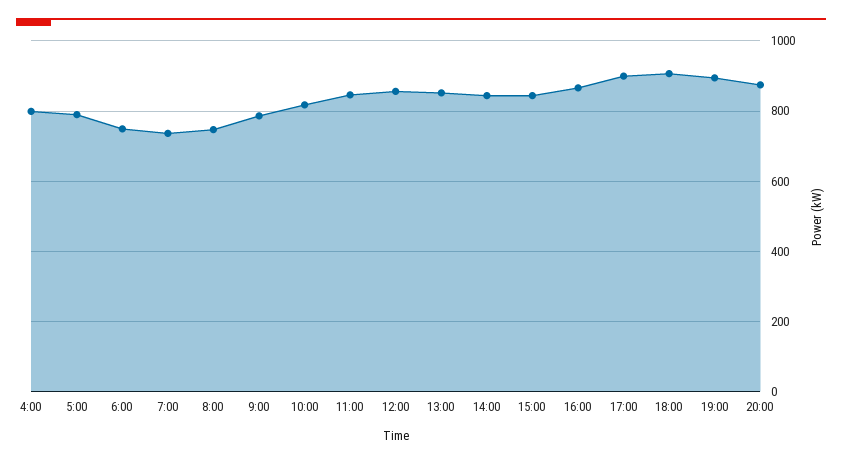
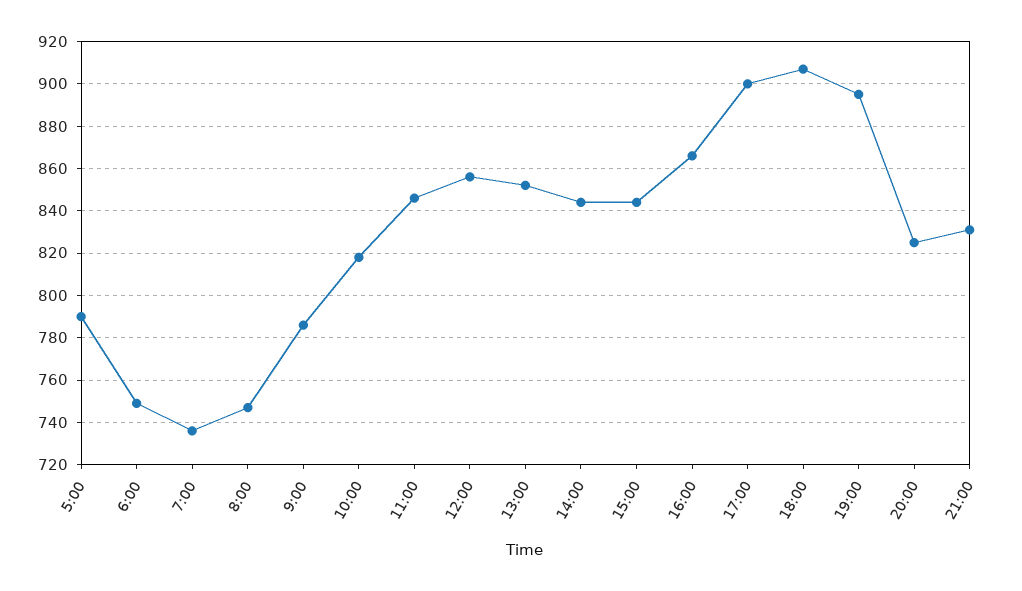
4:00: 800 -> none
20:00: 880 -> 825
21:00: none -> 830

